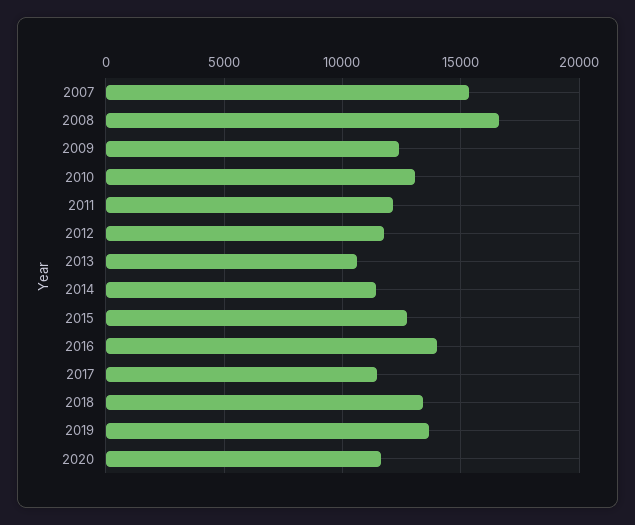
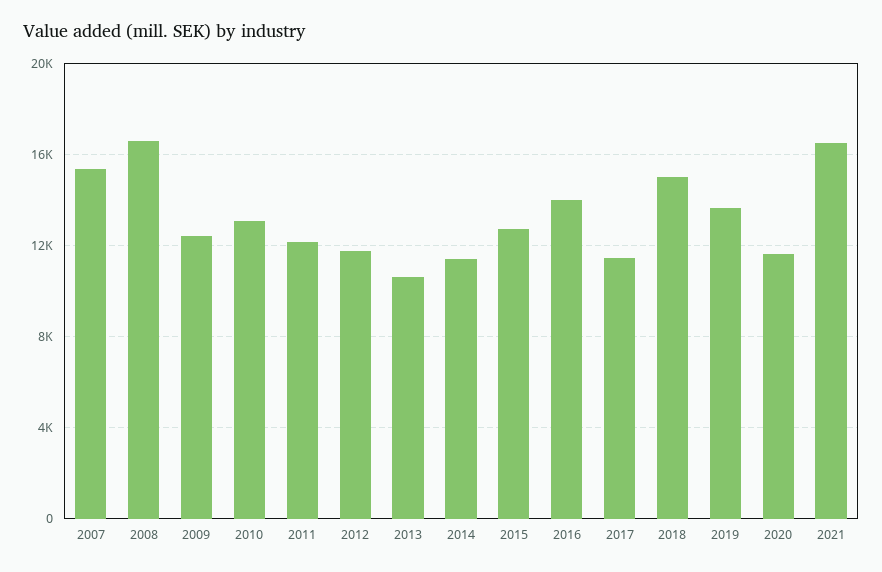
2018: 13500 -> 15000
2021: none -> 16500

